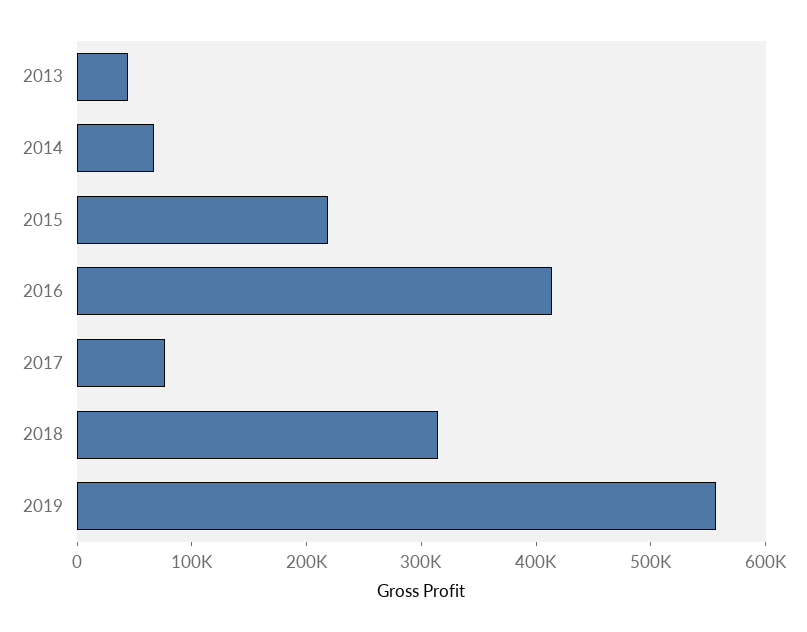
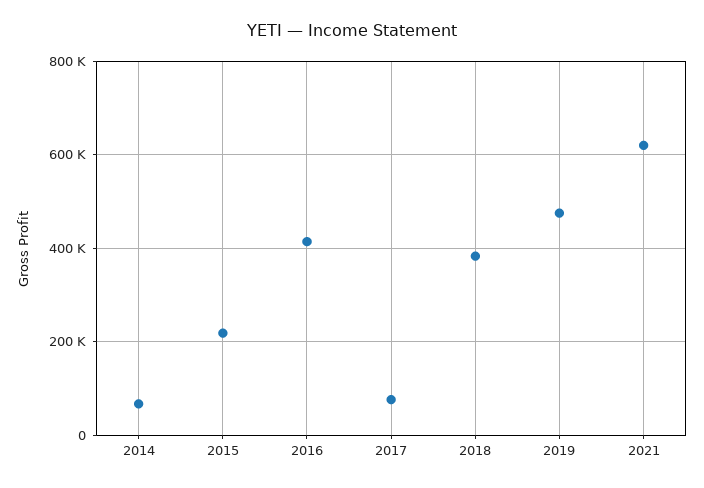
2013: 40000 -> none
2018: 320000 -> 380000
2019: 560000 -> 480000
2021: none -> 620000

